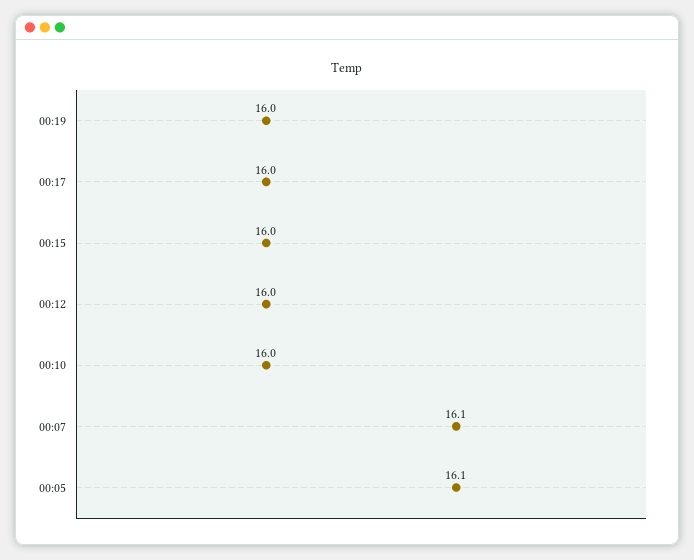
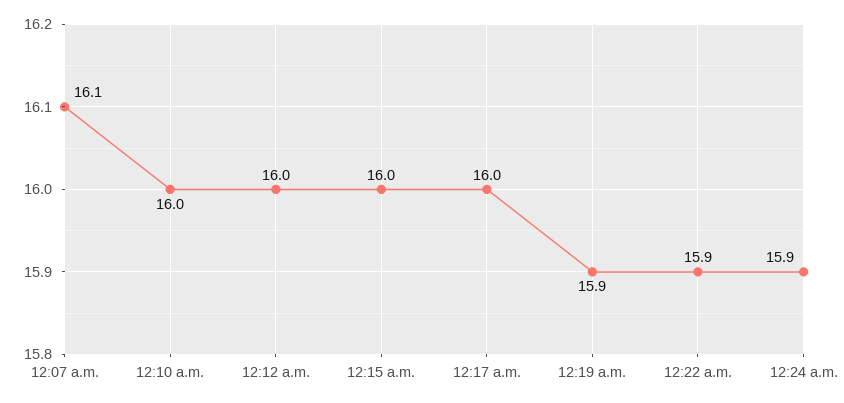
00:19: 16 -> 15.9
00:05: 16.1 -> none
12:22 a.m.: none -> 15.9
12:24 a.m.: none -> 15.9

